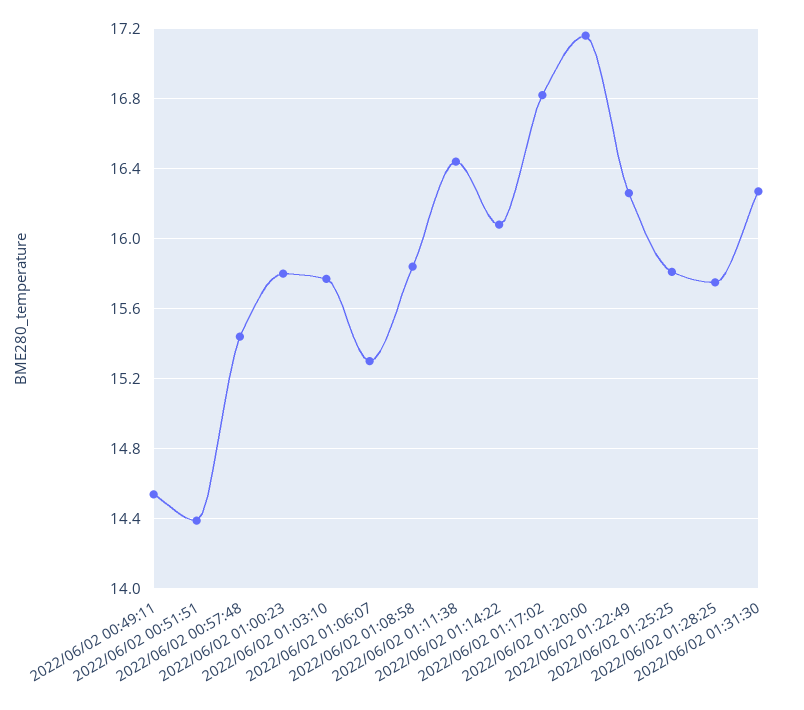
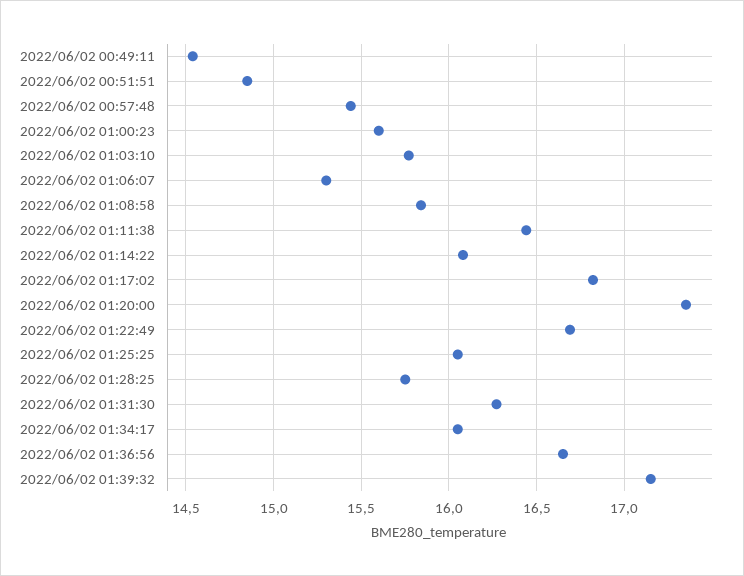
2022/06/02 00:51:51: 14.4 -> 14.85
2022/06/02 01:00:23: 15.8 -> 15.6
2022/06/02 01:20:00: 17.15 -> 17.35
2022/06/02 01:22:49: 16.25 -> 16.7
2022/06/02 01:25:25: 15.8 -> 16.05
2022/06/02 01:34:17: none -> 16.05
2022/06/02 01:36:56: none -> 16.65
2022/06/02 01:39:32: none -> 17.15

